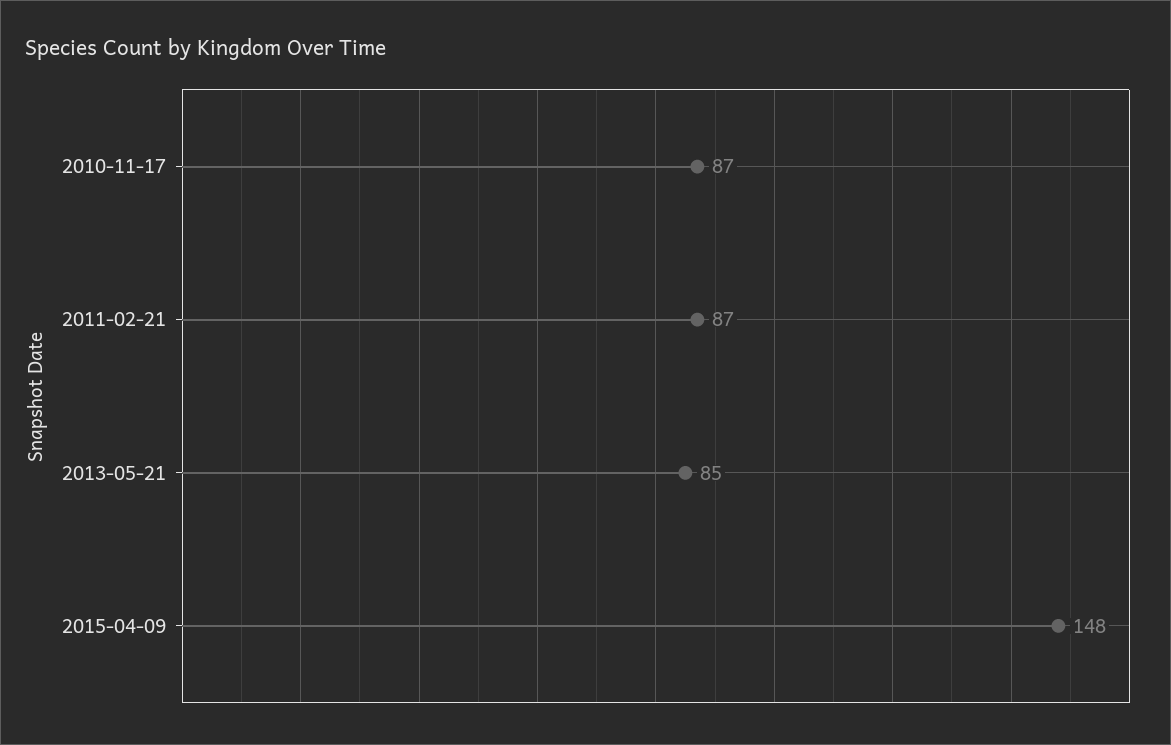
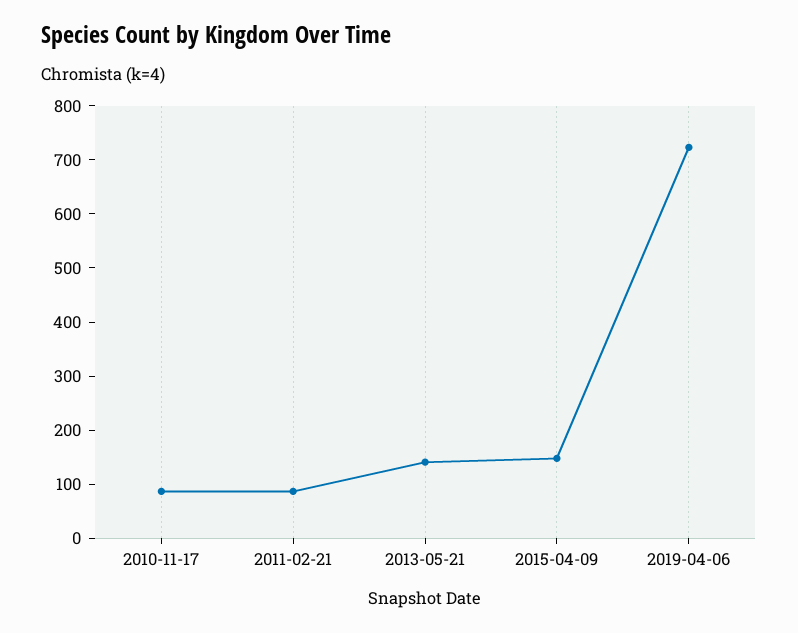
2013-05-21: 85 -> 140
2019-04-06: none -> 720

